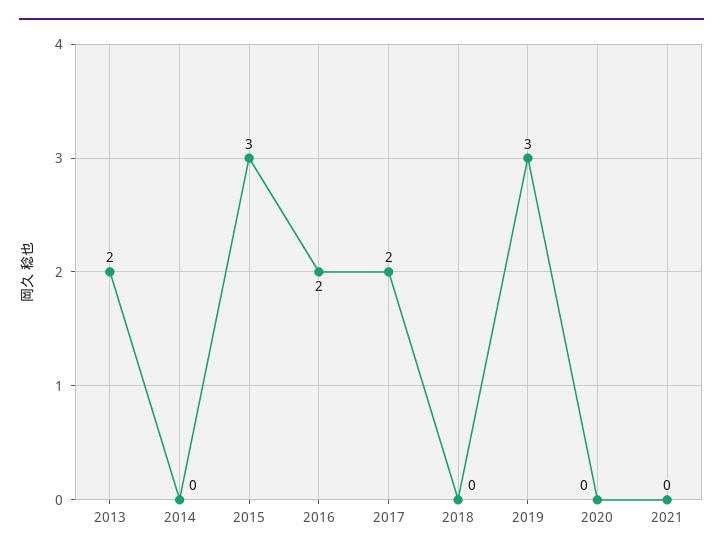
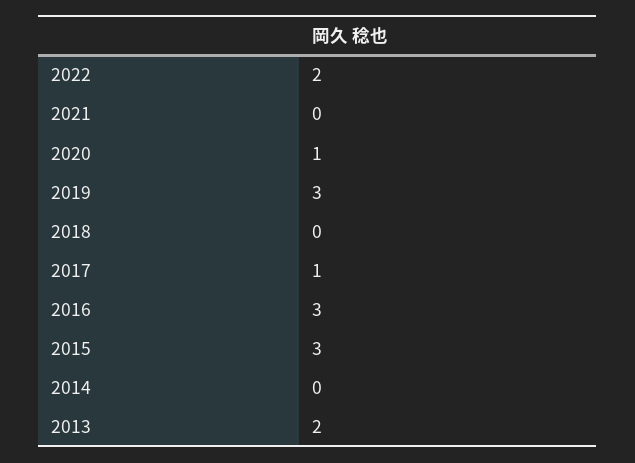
2016: 2 -> 3
2017: 2 -> 1
2020: 0 -> 1
2022: none -> 2

